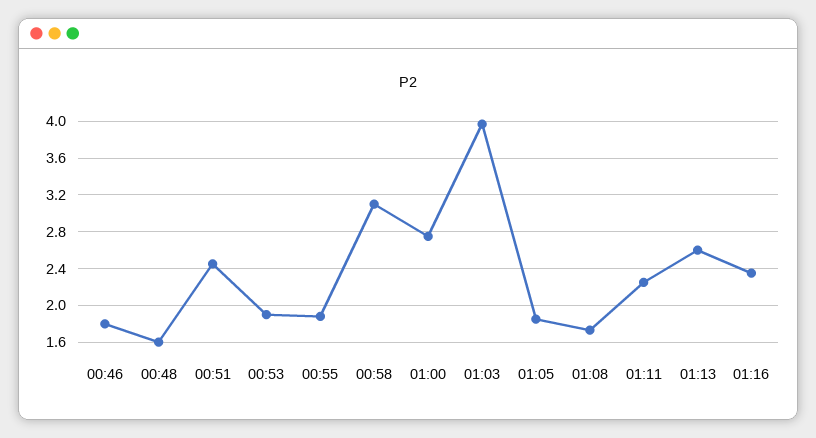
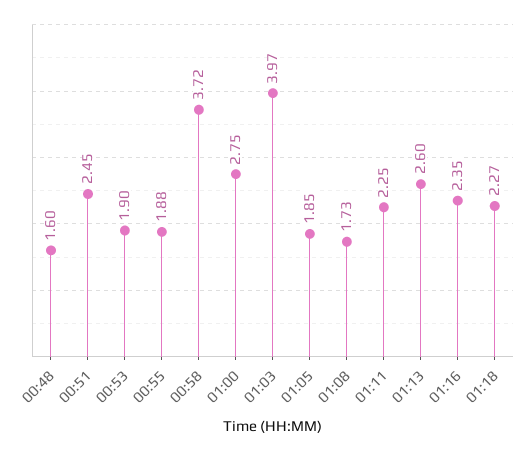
00:46: 1.8 -> none
00:58: 3.1 -> 3.72
01:18: none -> 2.27

